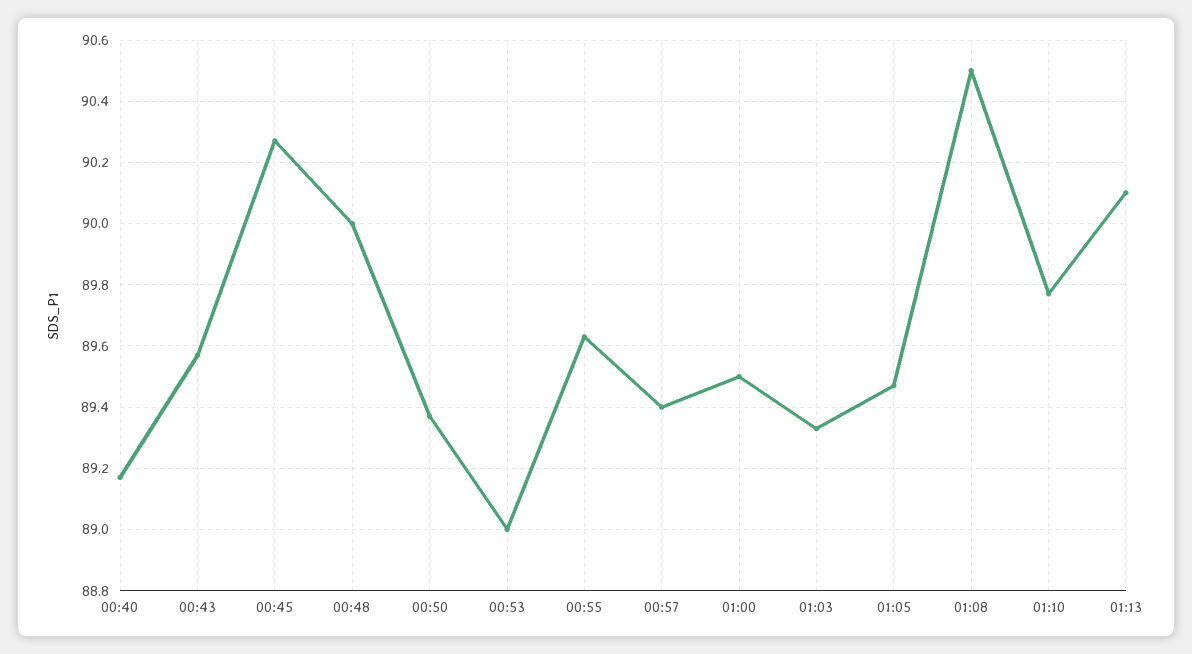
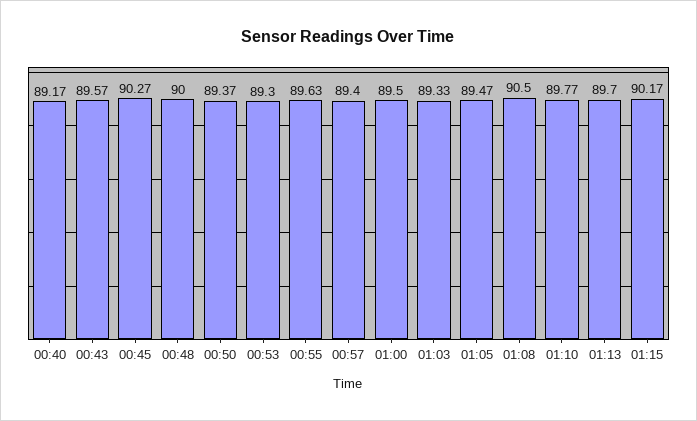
00:53: 89 -> 89.3
01:13: 90.1 -> 89.7
01:15: none -> 90.17

